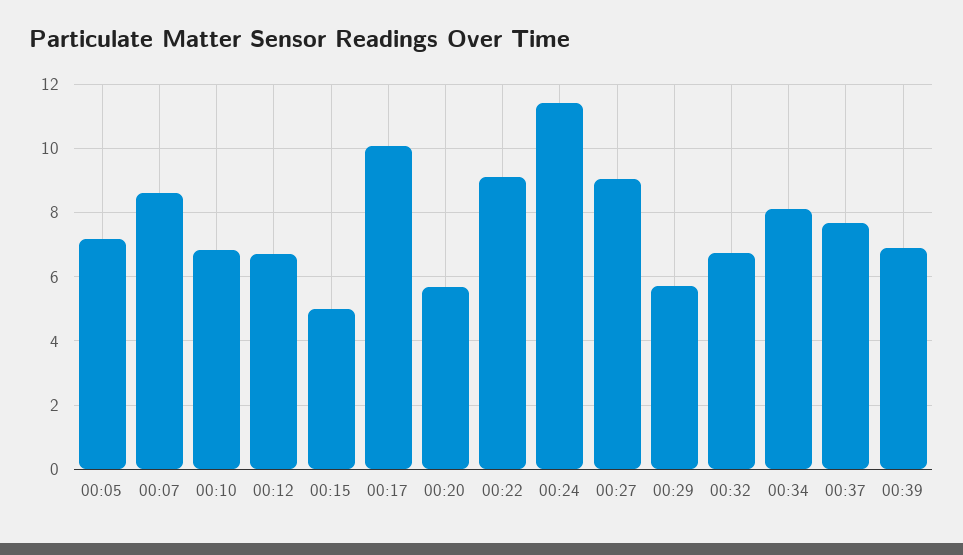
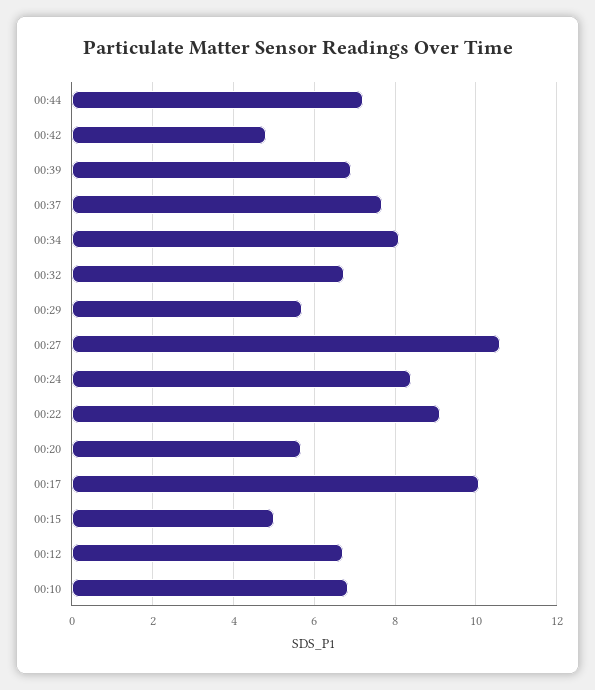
00:05: 7.2 -> none
00:07: 8.6 -> none
00:24: 11.4 -> 8.4
00:27: 9 -> 10.6
00:44: none -> 7.2
00:42: none -> 4.8

